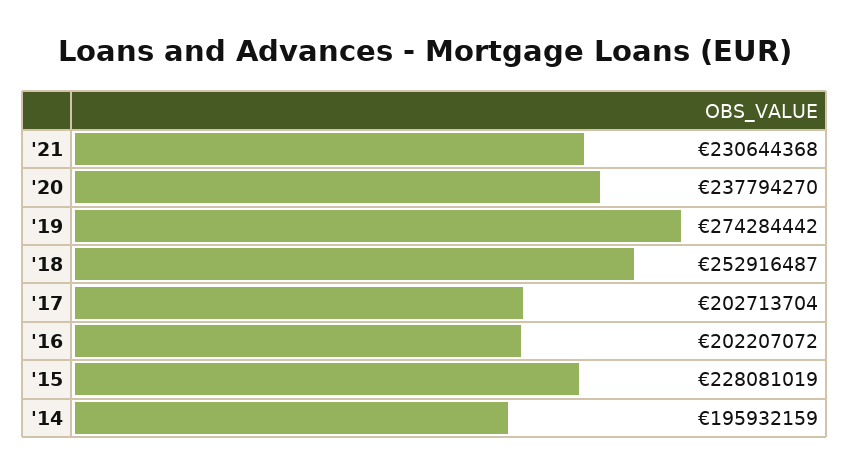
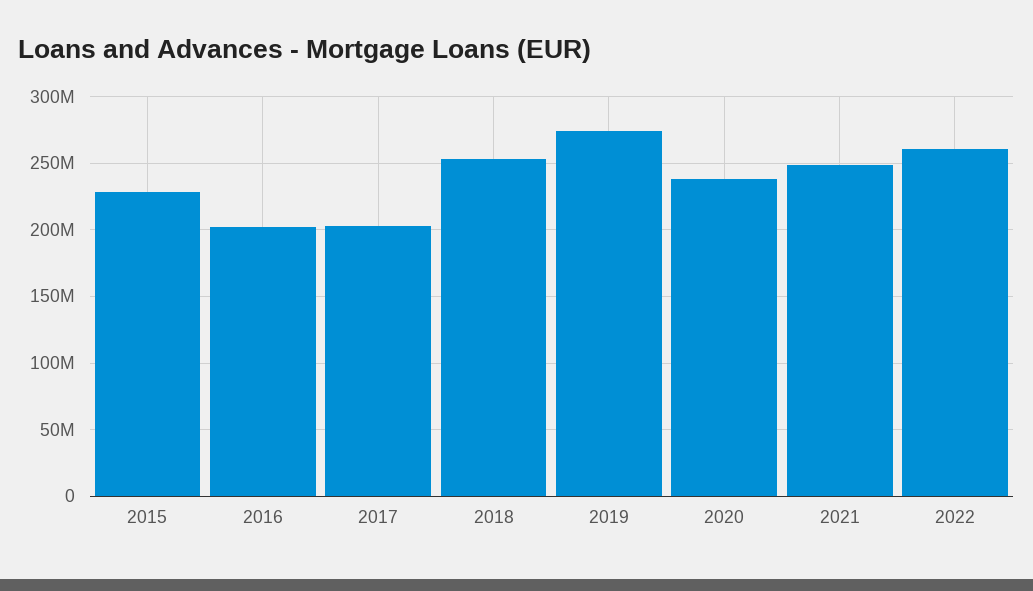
'21: 230644368 -> 250000000
'14: 195932159 -> none
2022: none -> 260000000

